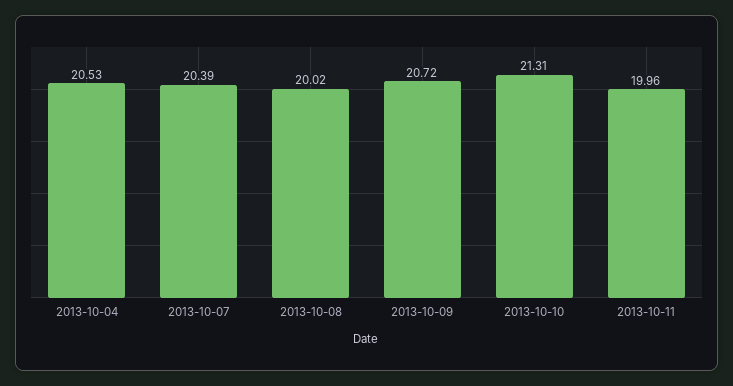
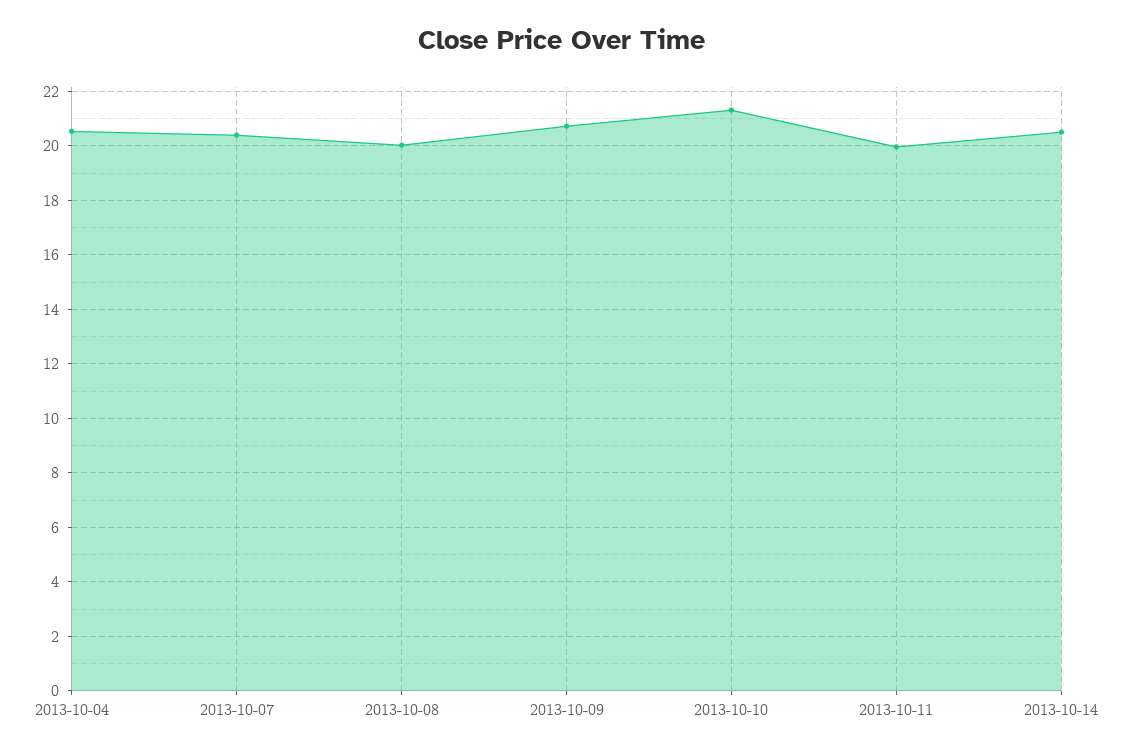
2013-10-14: none -> 20.5

